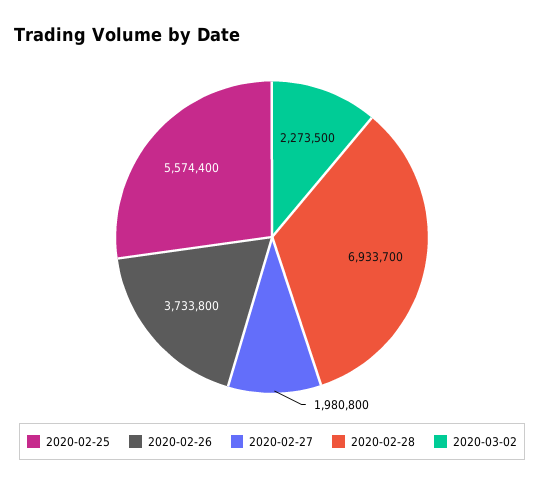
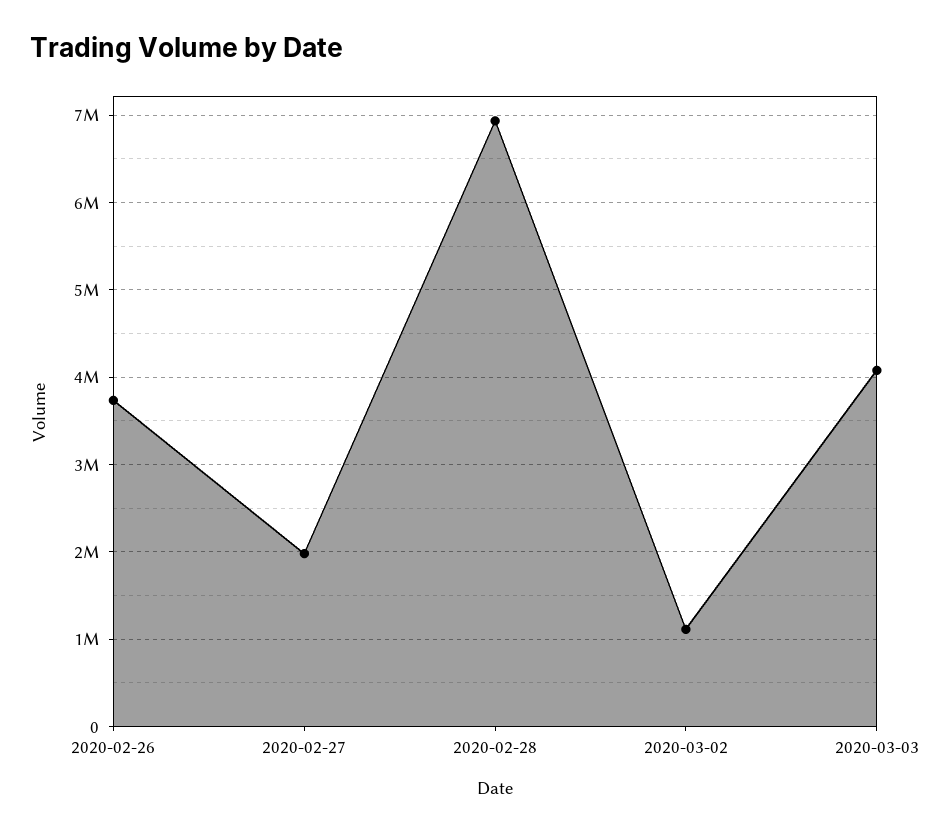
2020-02-25: 5574400 -> none
2020-03-02: 2273500 -> 1100000
2020-03-03: none -> 4100000

